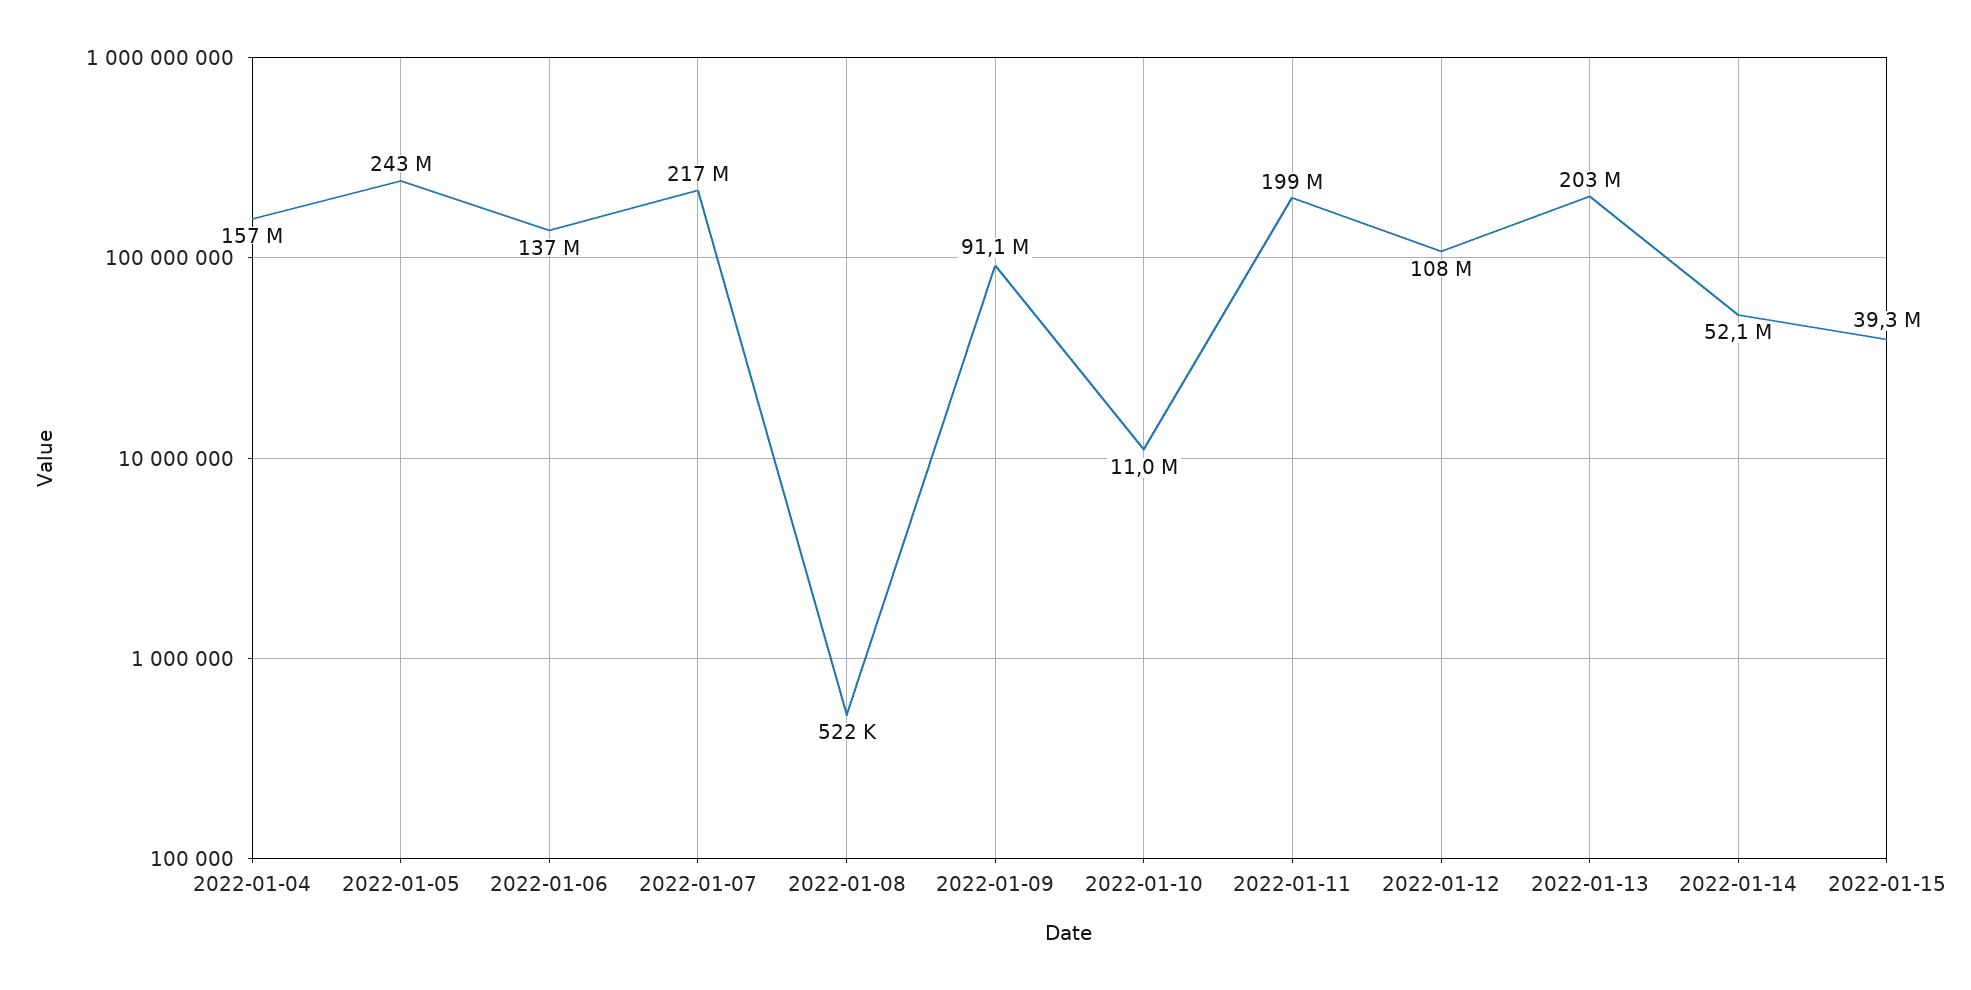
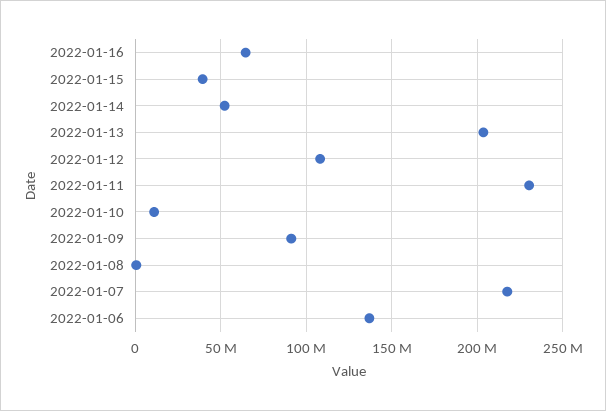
2022-01-04: 157000000 -> none
2022-01-05: 243000000 -> none
2022-01-11: 199000000 -> 230000000
2022-01-16: none -> 65000000

